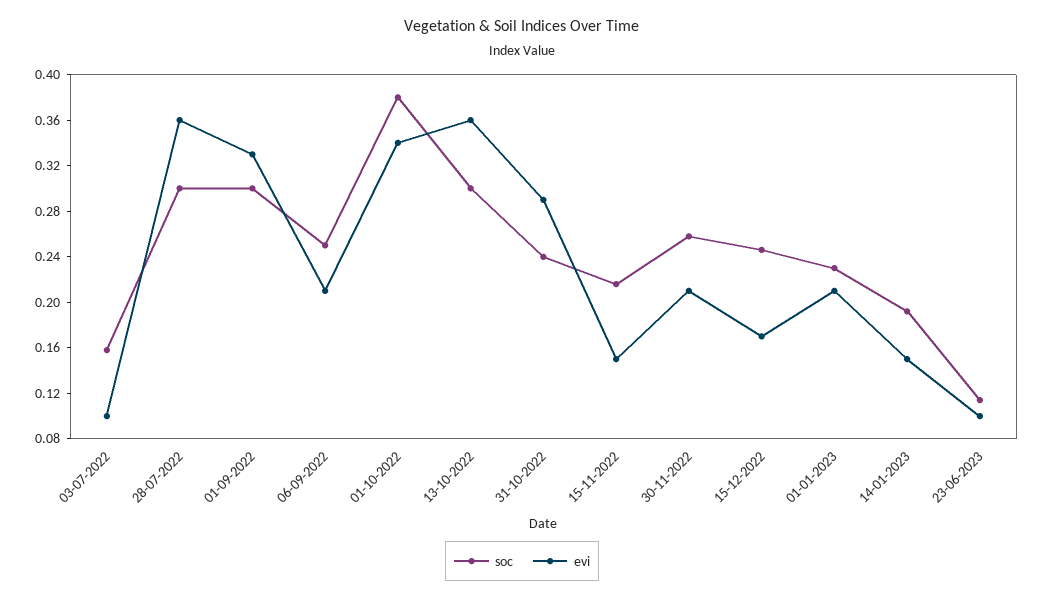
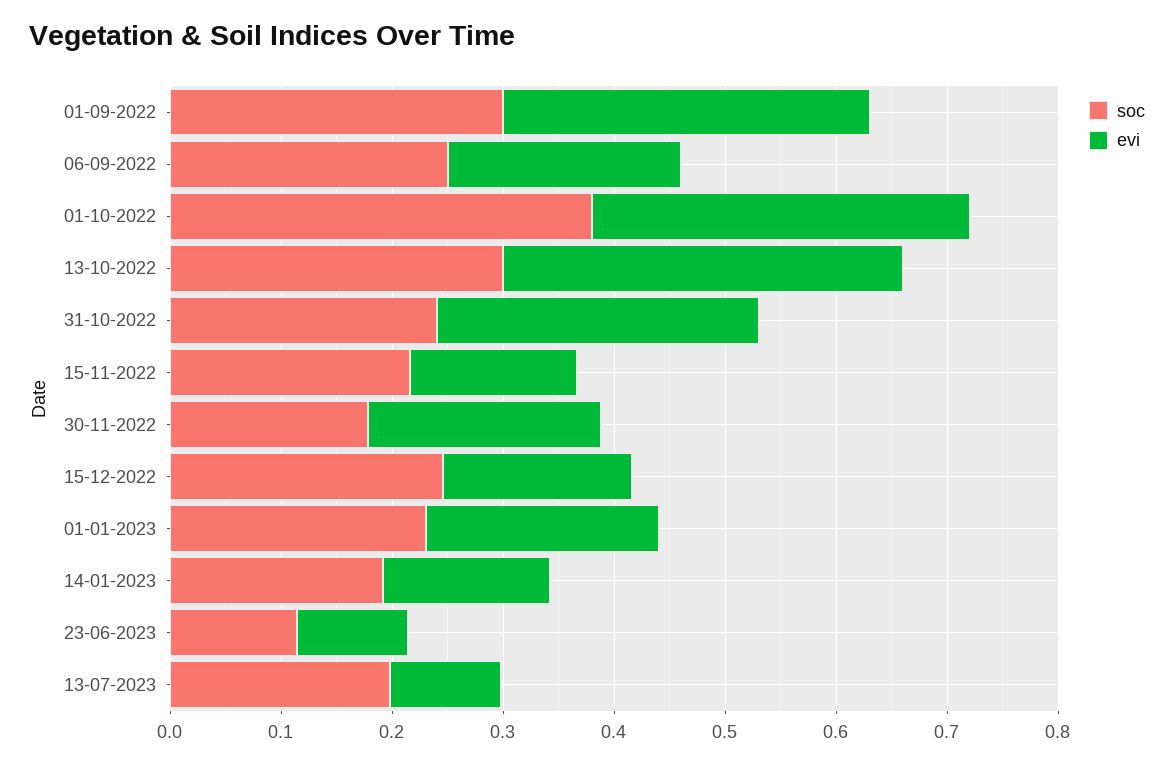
soc, 03-07-2022: 0.16 -> none
evi, 03-07-2022: 0.1 -> none
soc, 28-07-2022: 0.3 -> none
evi, 28-07-2022: 0.36 -> none
soc, 30-11-2022: 0.26 -> 0.18
soc, 13-07-2023: none -> 0.2
evi, 13-07-2023: none -> 0.1

